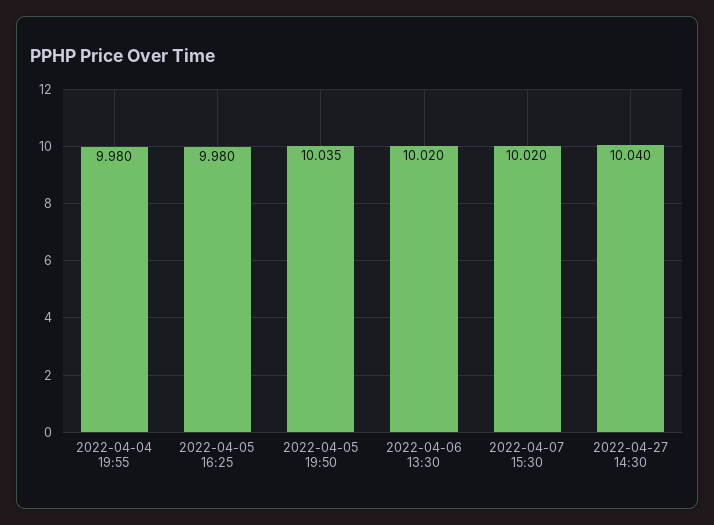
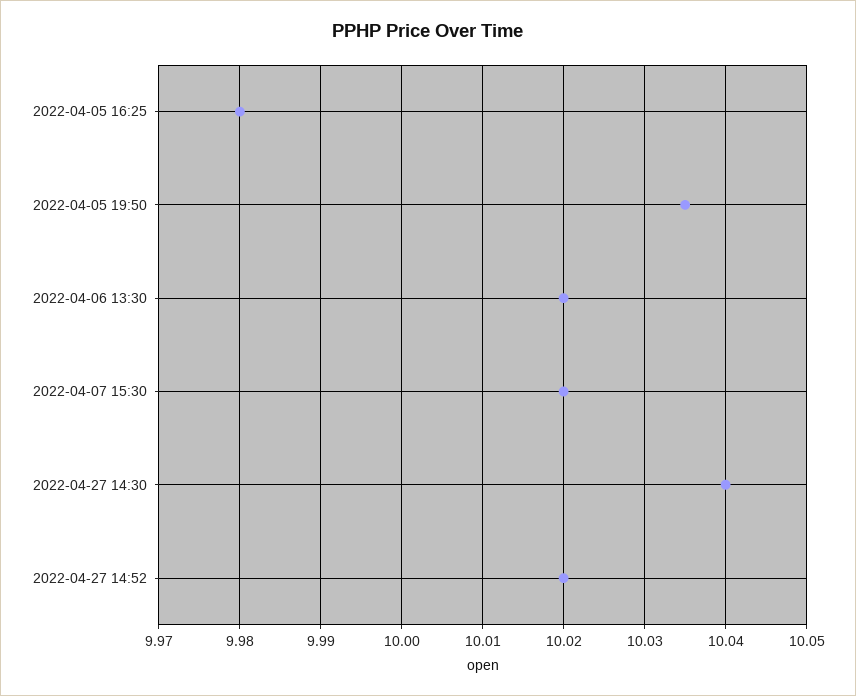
2022-04-04 19:55: 9.98 -> none
2022-04-27 14:52: none -> 10.02

